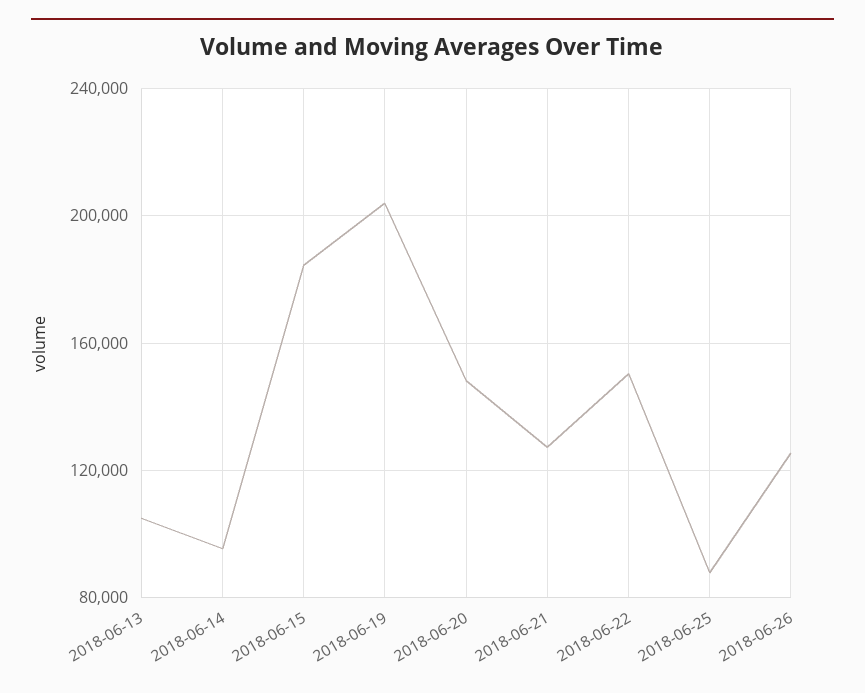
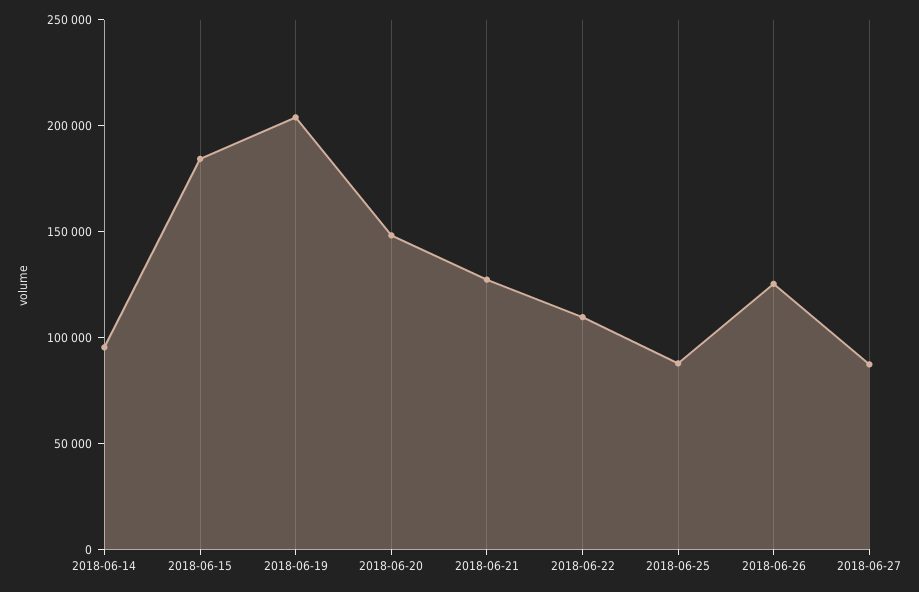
2018-06-13: 105000 -> none
2018-06-22: 150000 -> 110000
2018-06-27: none -> 90000

